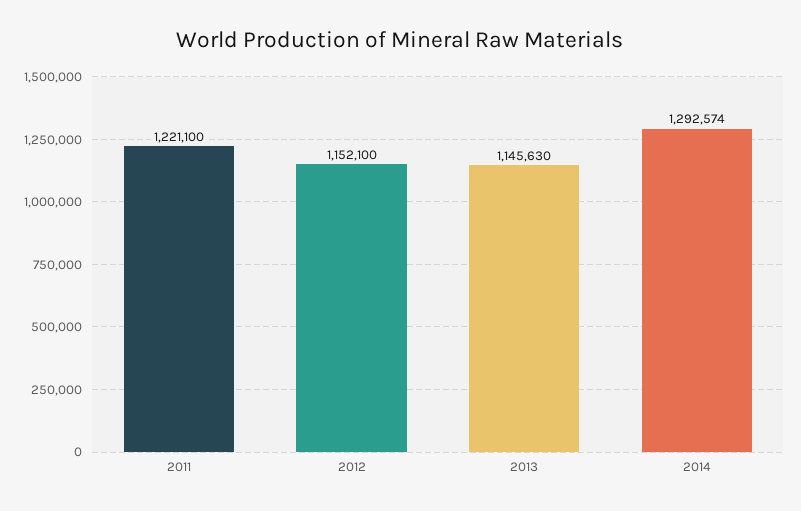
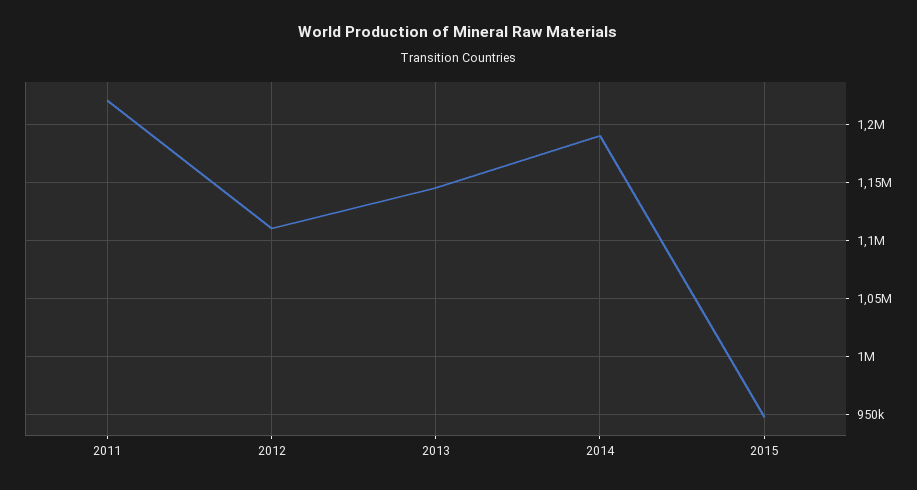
2012: 1152100 -> 1110000
2014: 1292574 -> 1190000
2015: none -> 950000

